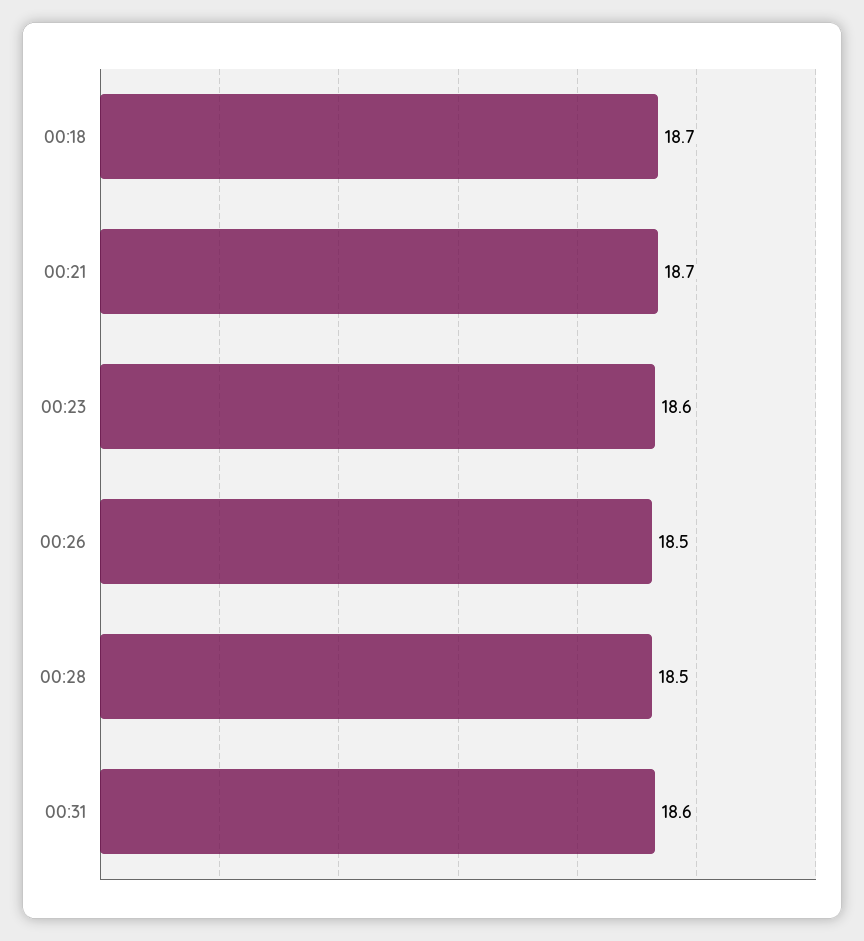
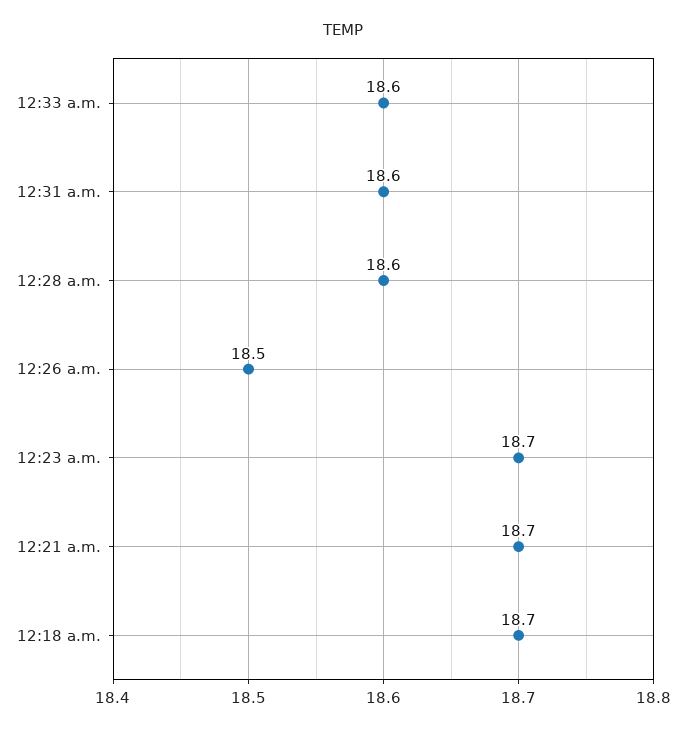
00:23: 18.6 -> 18.7
00:28: 18.5 -> 18.6
12:33 a.m.: none -> 18.6

